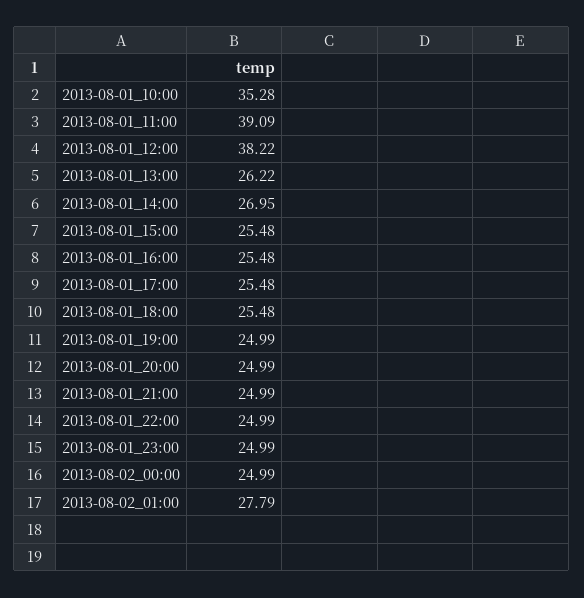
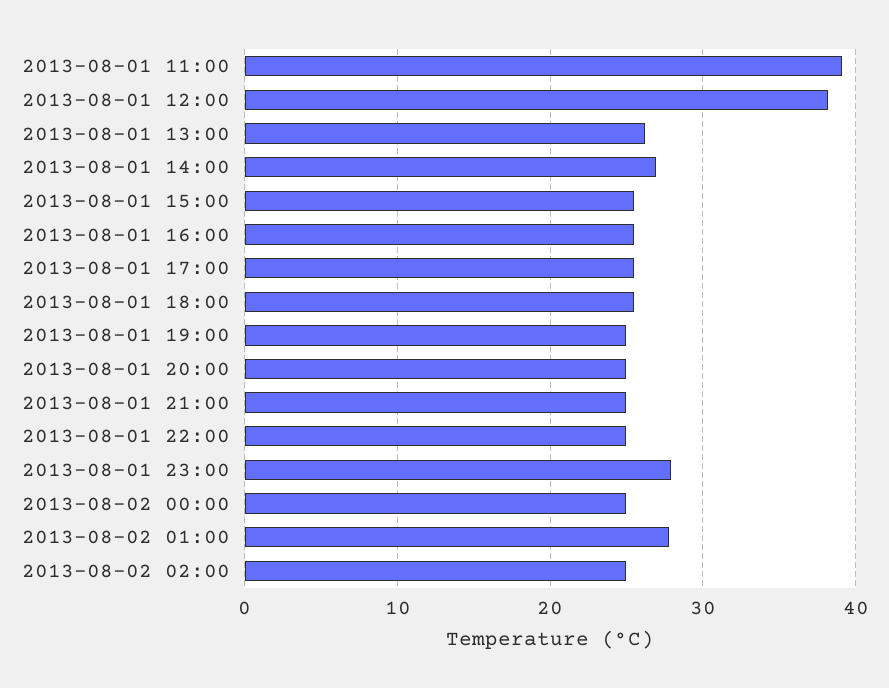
2013-08-01_10:00: 35.28 -> none
2013-08-01_23:00: 24.99 -> 28
2013-08-02 02:00: none -> 25

